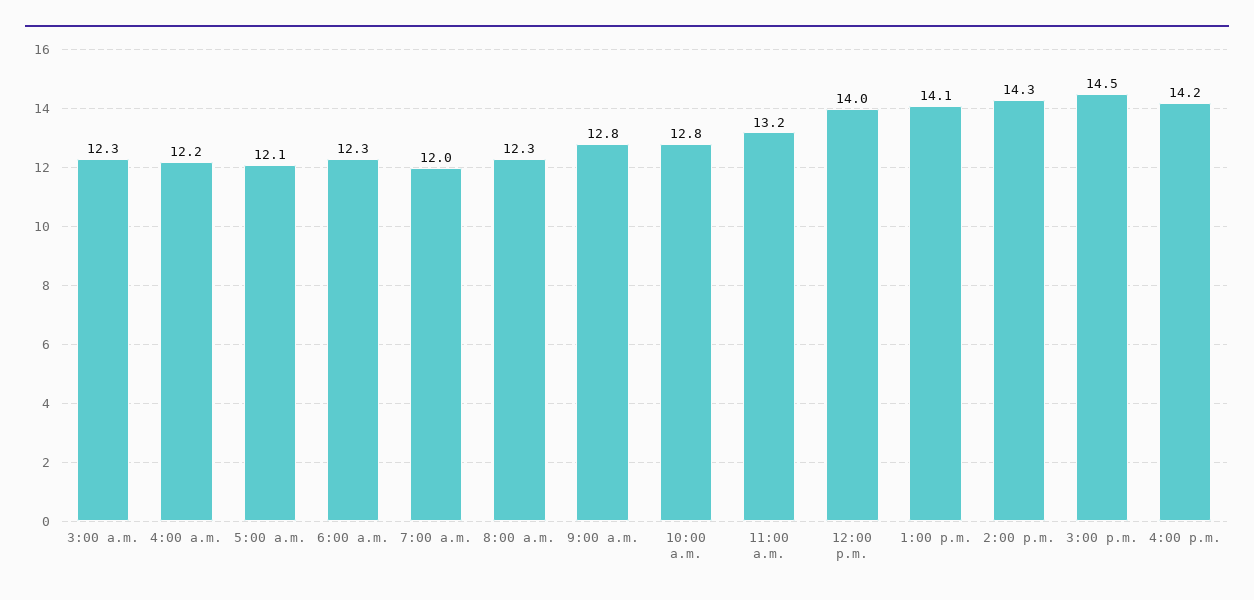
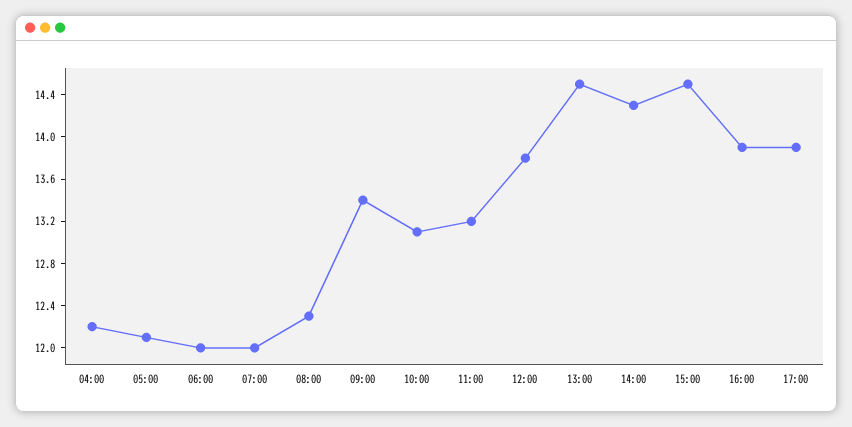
3:00 a.m.: 12.3 -> none
6:00 a.m.: 12.3 -> 12
9:00 a.m.: 12.8 -> 13.4
10:00 a.m.: 12.8 -> 13.1
12:00 p.m.: 14 -> 13.8
1:00 p.m.: 14.1 -> 14.5
4:00 p.m.: 14.2 -> 13.9
17:00: none -> 13.9

